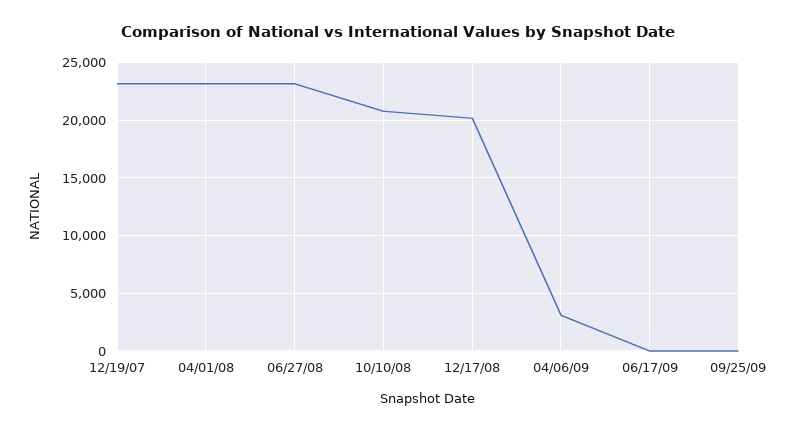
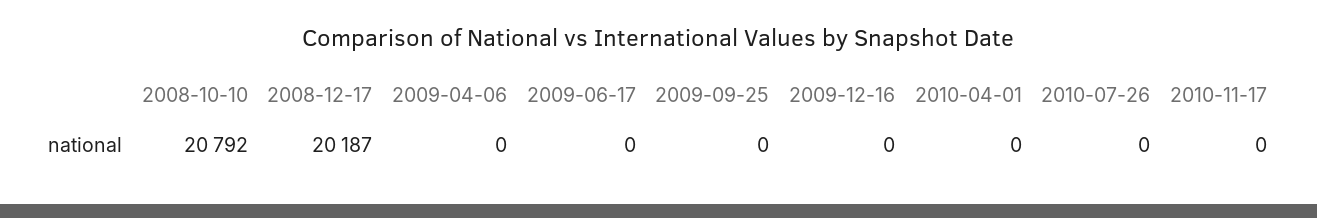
12/19/07: 23000 -> none
04/01/08: 23000 -> none
06/27/08: 23000 -> none
04/06/09: 3000 -> 0
2009-12-16: none -> 0
2010-04-01: none -> 0
2010-07-26: none -> 0
2010-11-17: none -> 0

